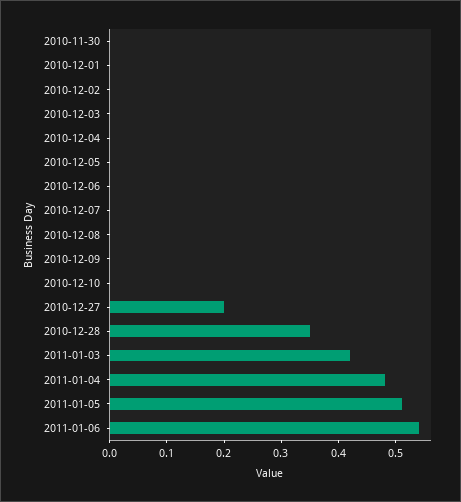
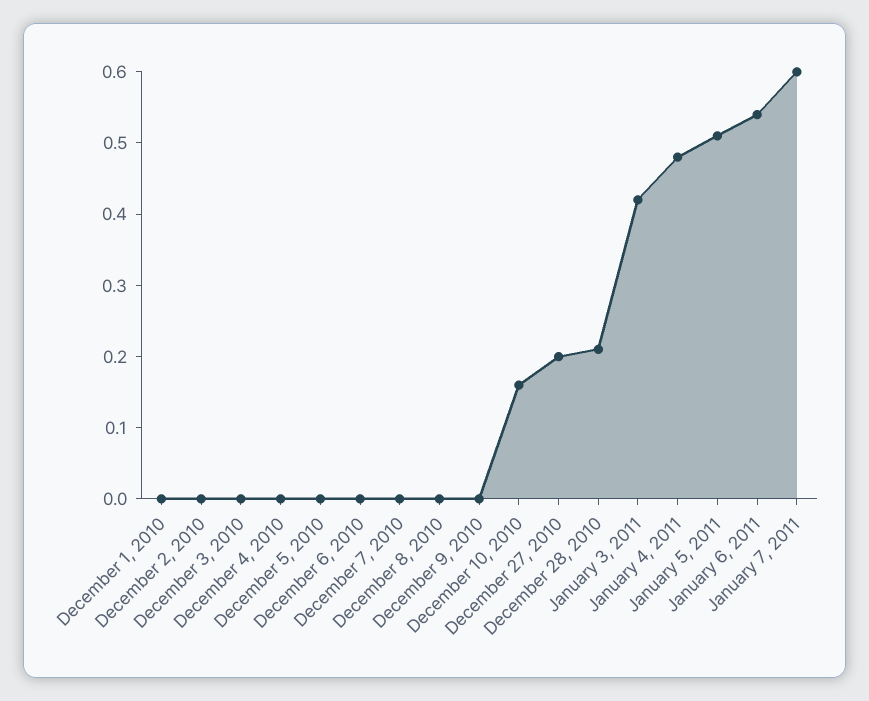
2010-11-30: 0 -> none
2010-12-10: 0 -> 0.15
2010-12-28: 0.35 -> 0.2
January 7, 2011: none -> 0.6

